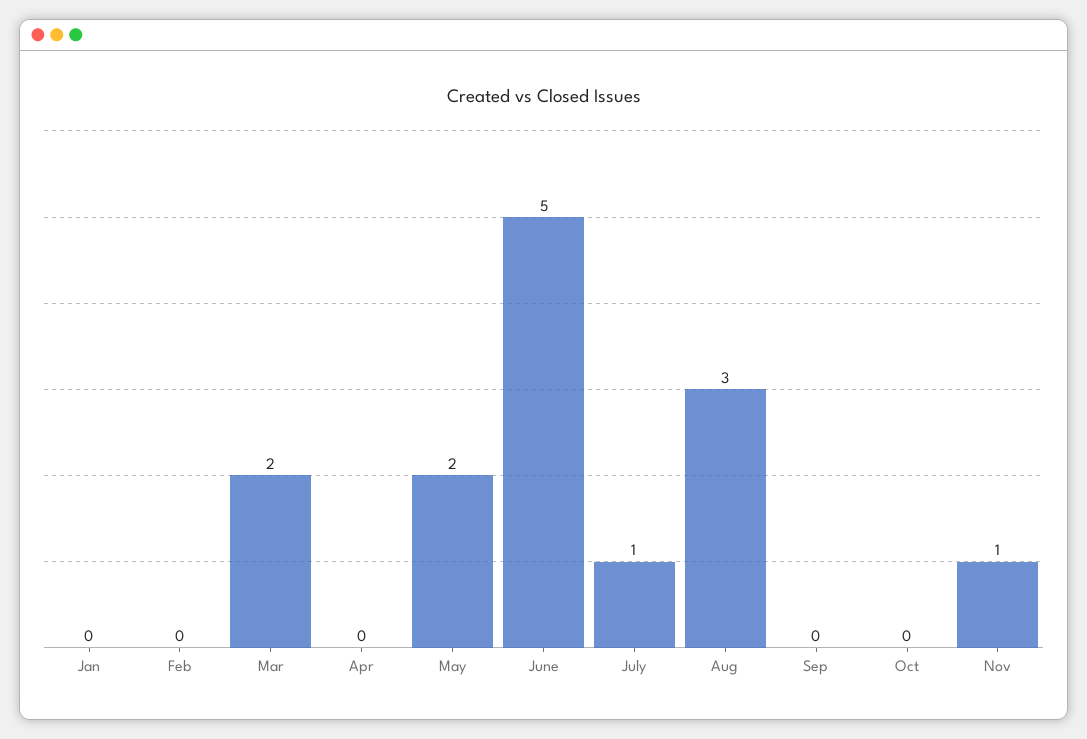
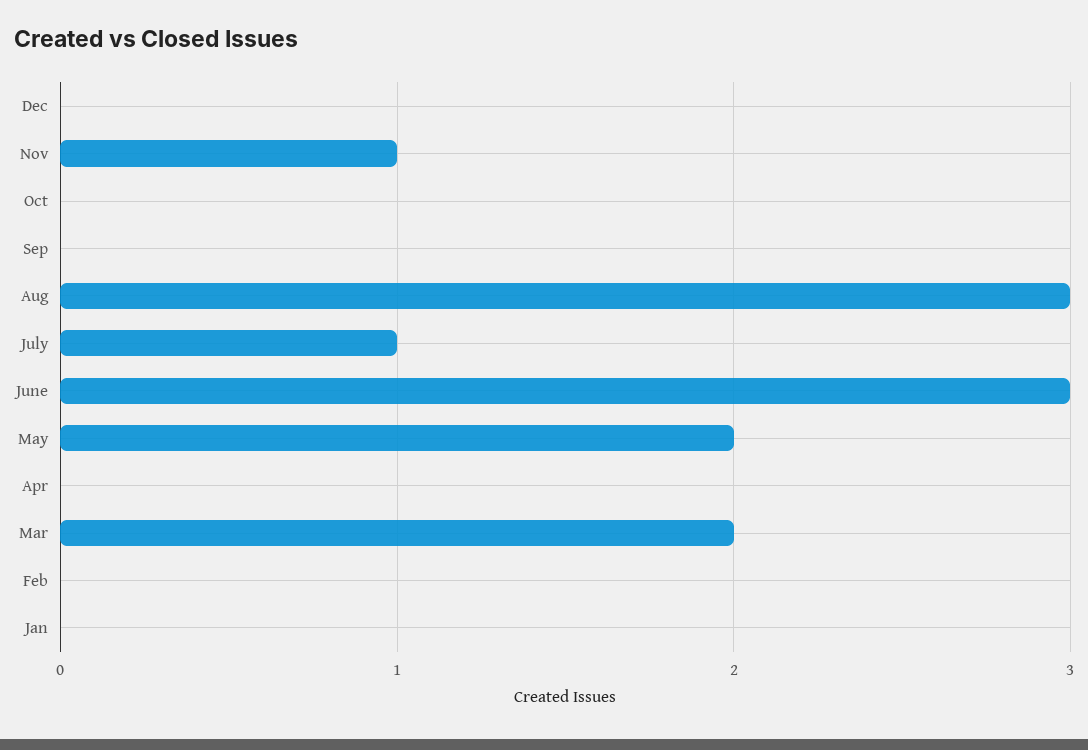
June: 5 -> 3
Dec: none -> 0

